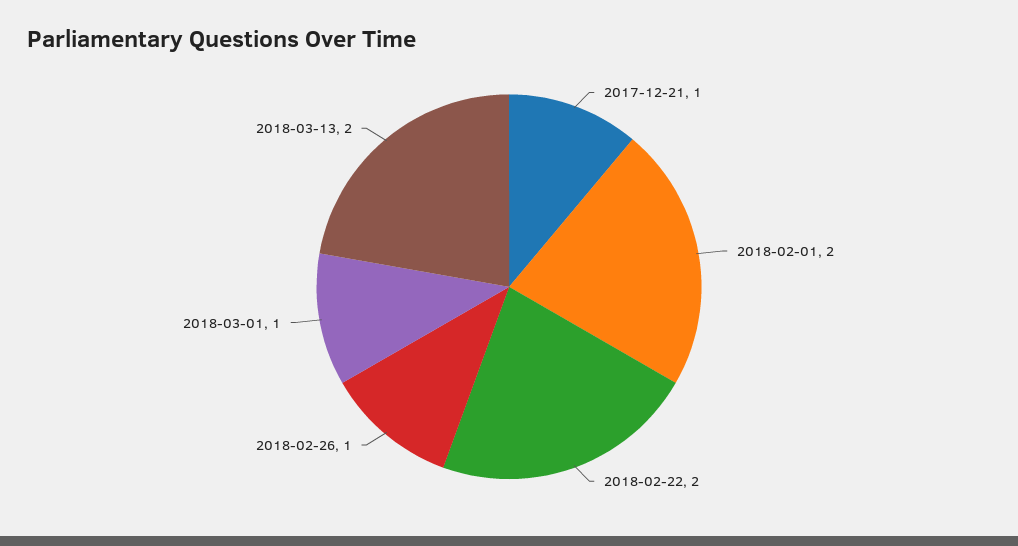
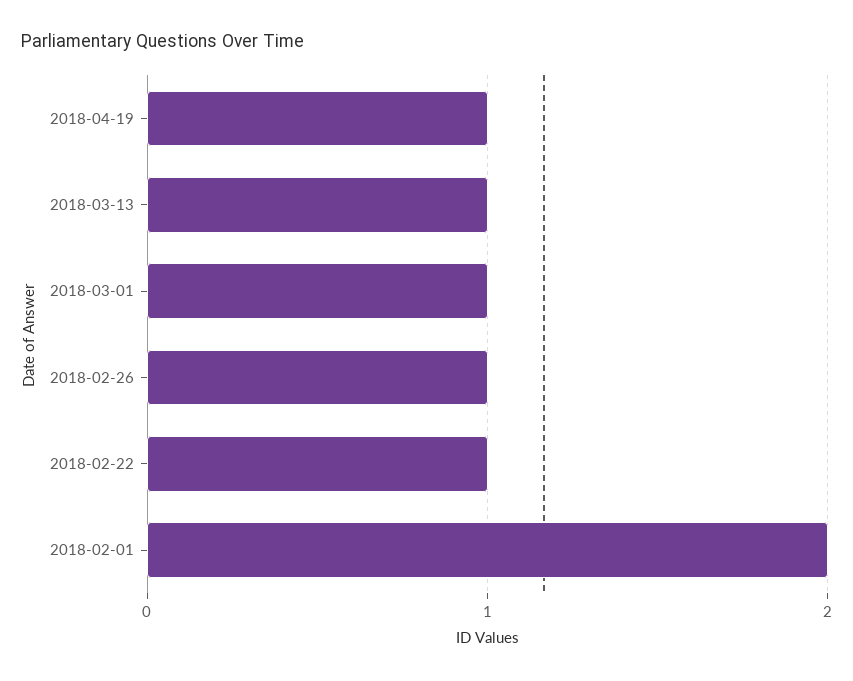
2017-12-21: 1 -> none
2018-02-22: 2 -> 1
2018-03-13: 2 -> 1
2018-04-19: none -> 1

